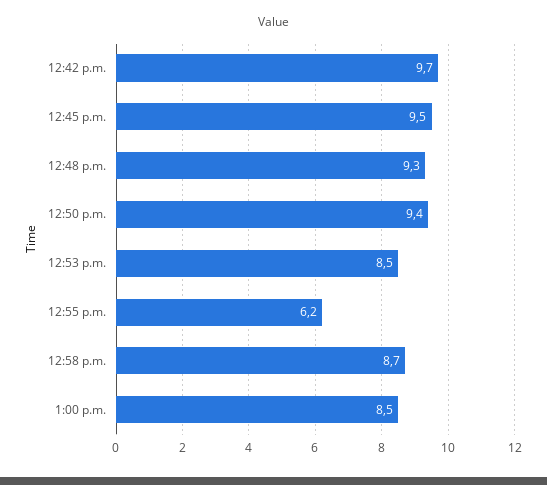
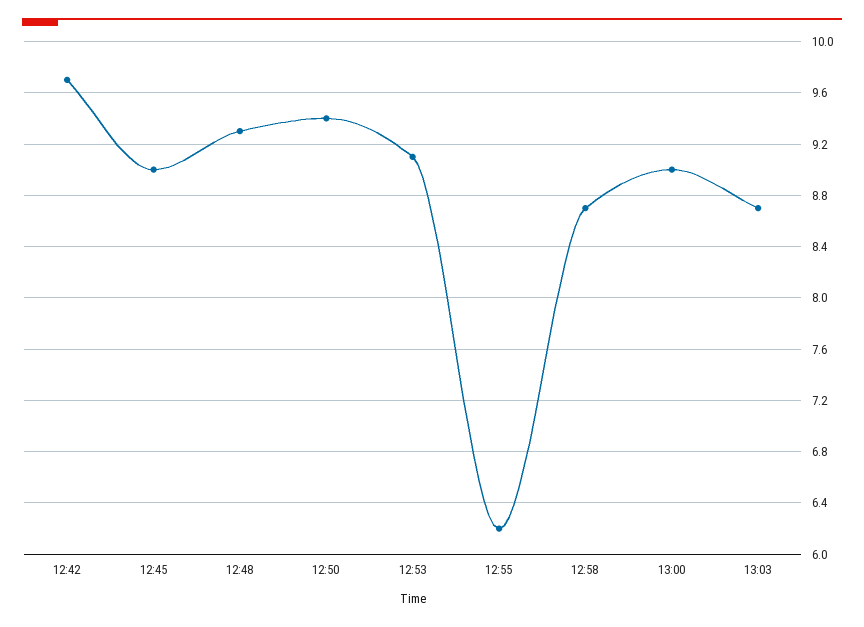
12:45 p.m.: 9.5 -> 9
12:53 p.m.: 8.5 -> 9.1
1:00 p.m.: 8.5 -> 9
13:03: none -> 8.7

